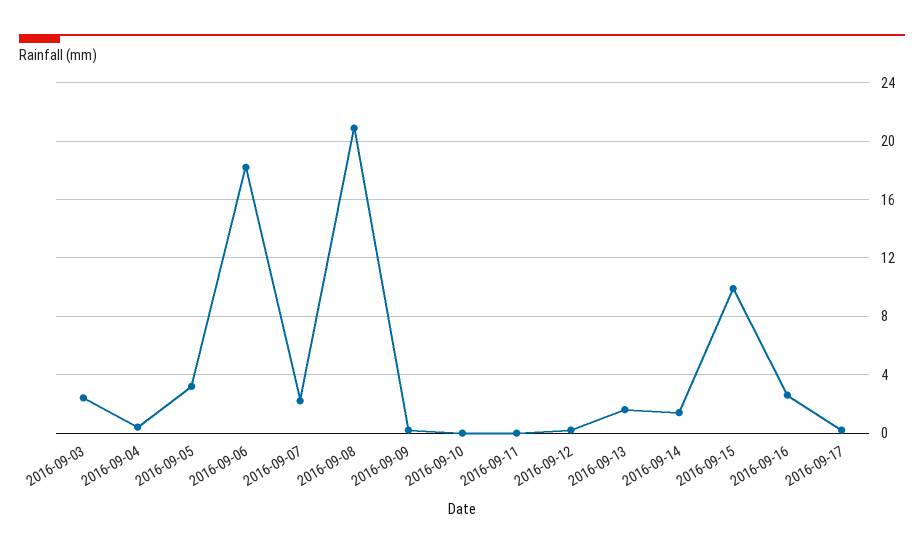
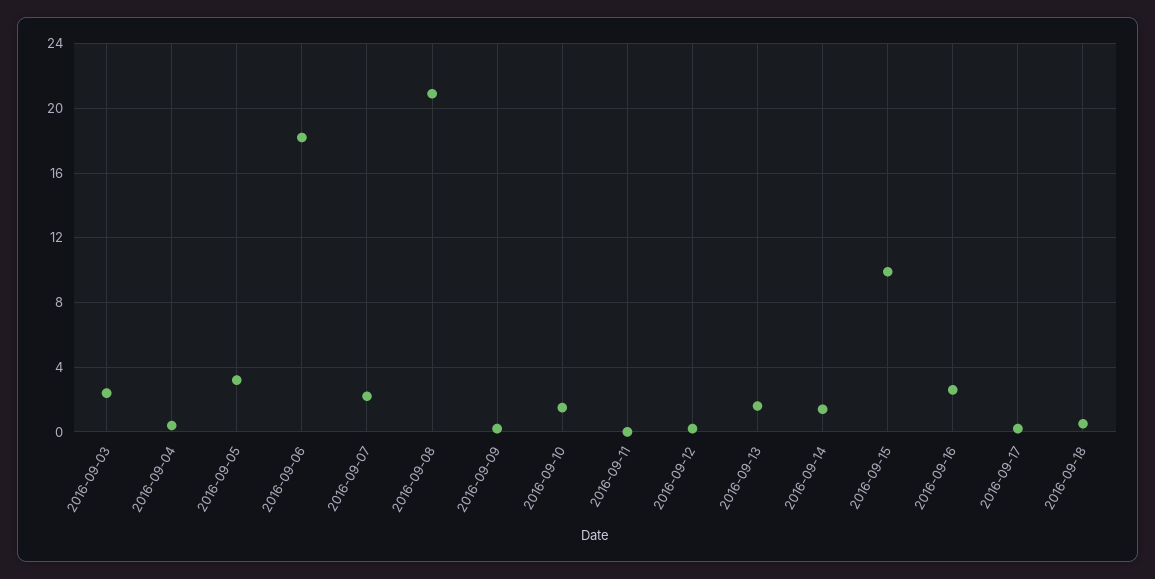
2016-09-10: 0 -> 1.5
2016-09-18: none -> 0.5

